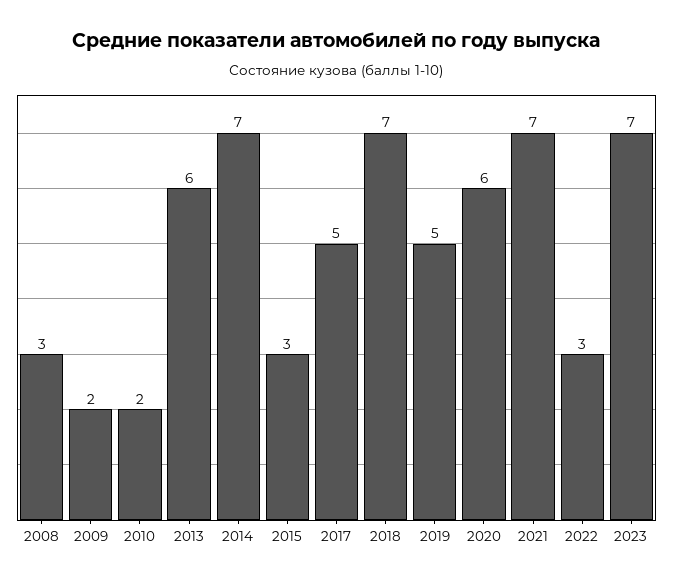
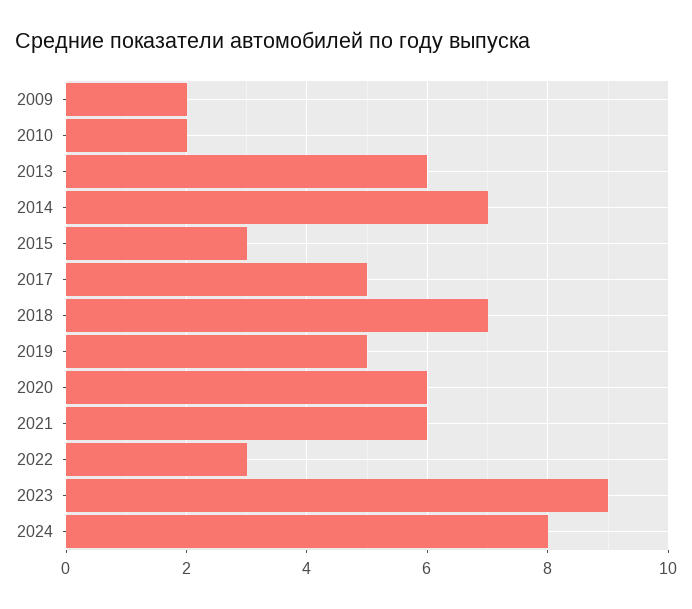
2008: 3 -> none
2021: 7 -> 6
2023: 7 -> 9
2024: none -> 8

